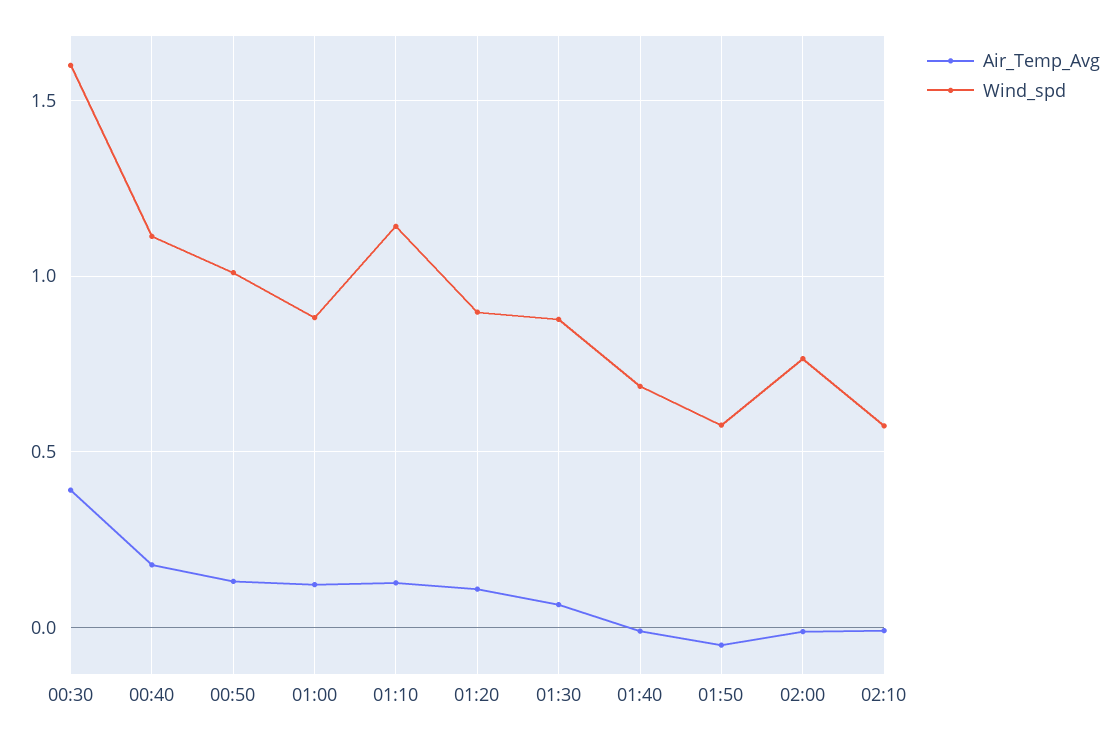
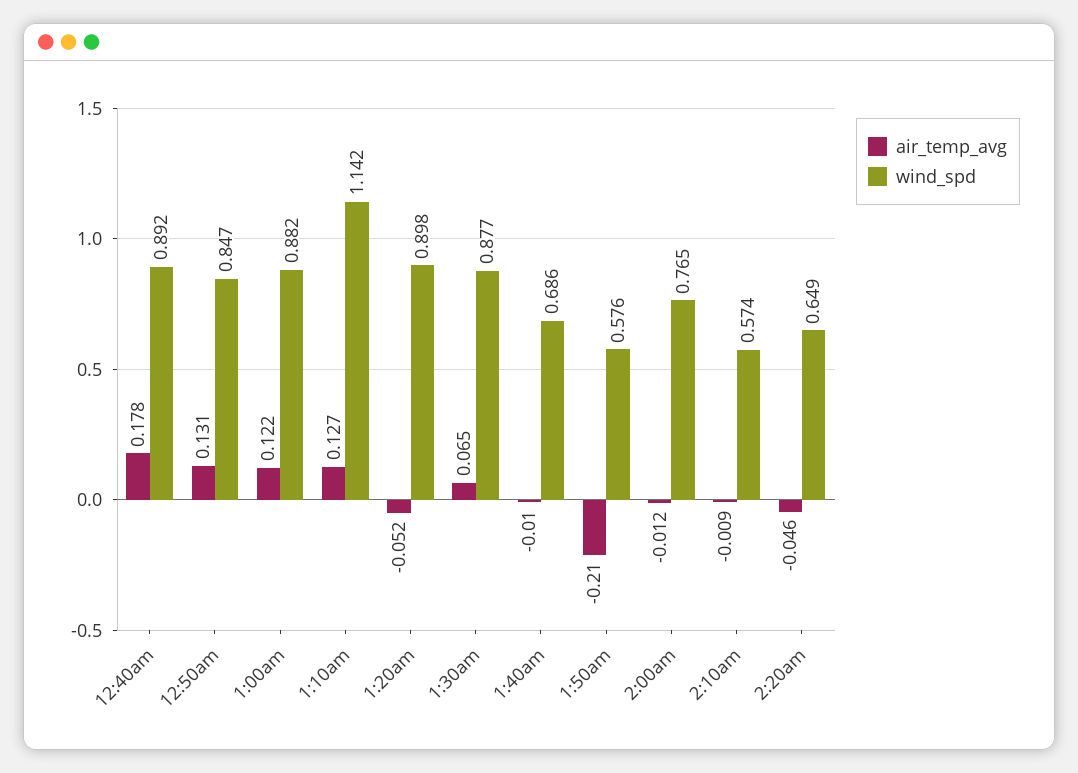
Air_Temp_Avg, 00:30: 0.4 -> none
Wind_spd, 00:30: 1.6 -> none
Wind_spd, 00:40: 1.1 -> 0.892
Wind_spd, 00:50: 1 -> 0.847
Air_Temp_Avg, 01:20: 0.1 -> -0.052
Air_Temp_Avg, 01:50: -0.05 -> -0.21
Air_Temp_Avg, 2:20am: none -> -0.046
Wind_spd, 2:20am: none -> 0.649

